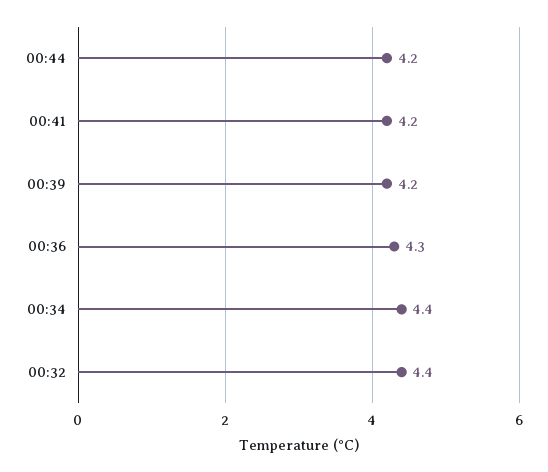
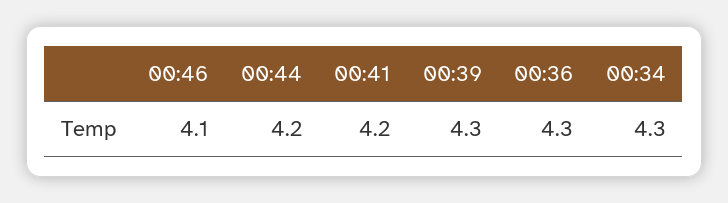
00:39: 4.2 -> 4.3
00:34: 4.4 -> 4.3
00:32: 4.4 -> none
00:46: none -> 4.1

